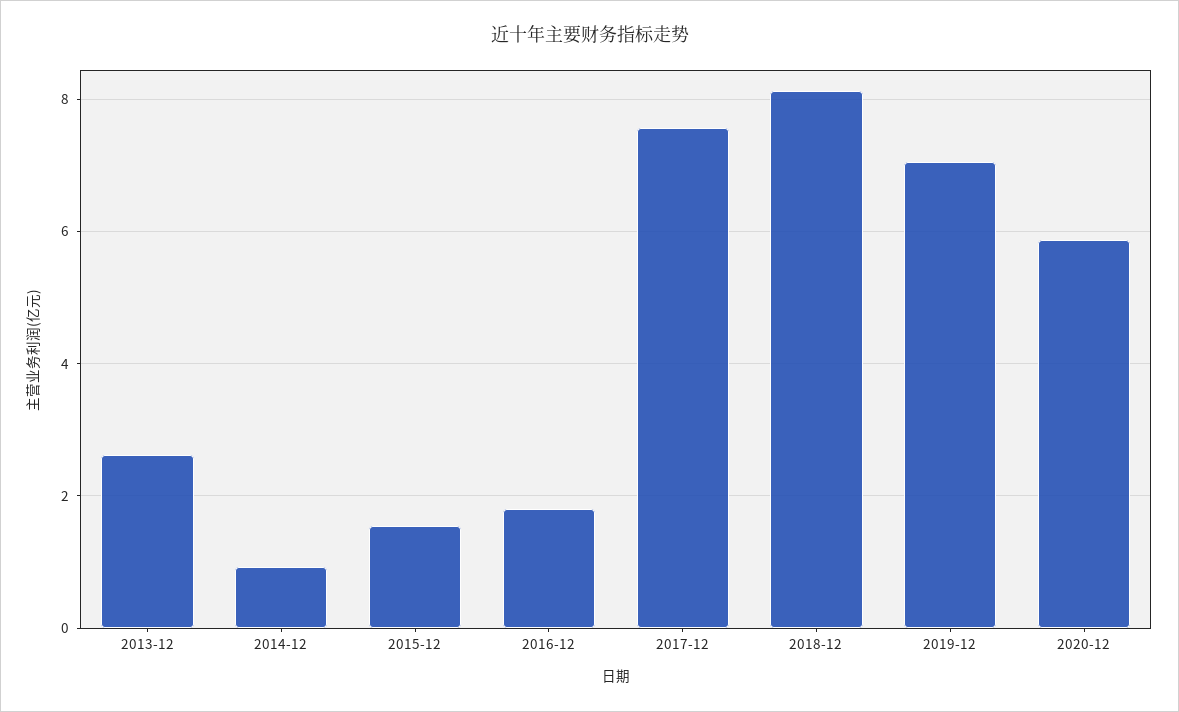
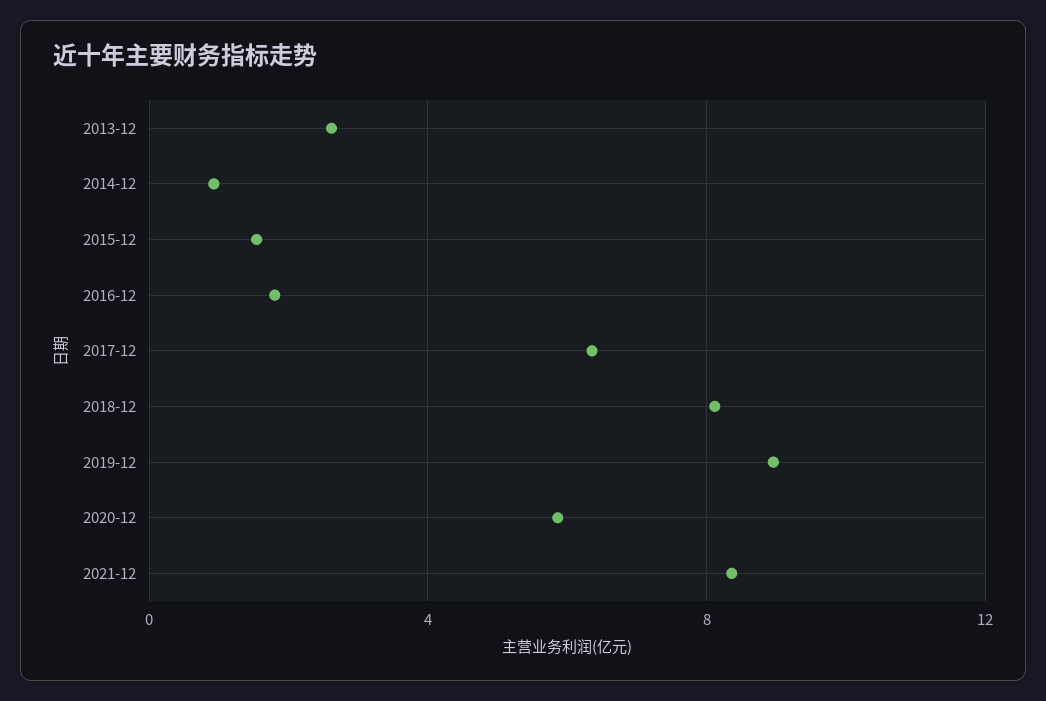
2017-12: 7.6 -> 6.5
2019-12: 7 -> 9
2021-12: none -> 8.5

